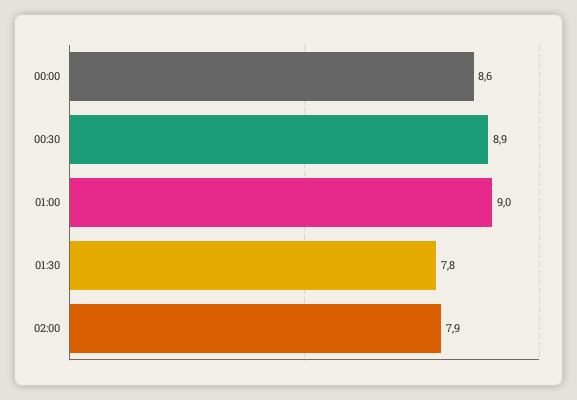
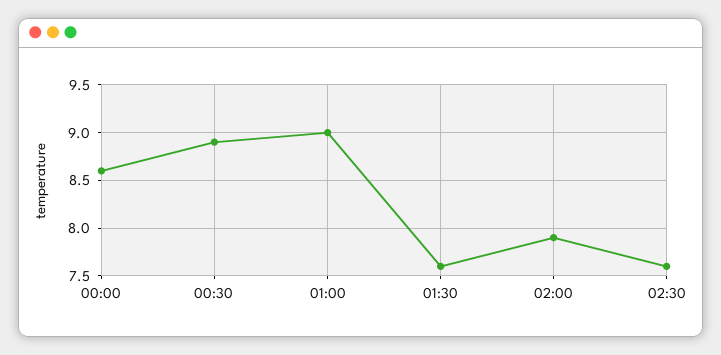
01:30: 7.8 -> 7.6
02:30: none -> 7.6

